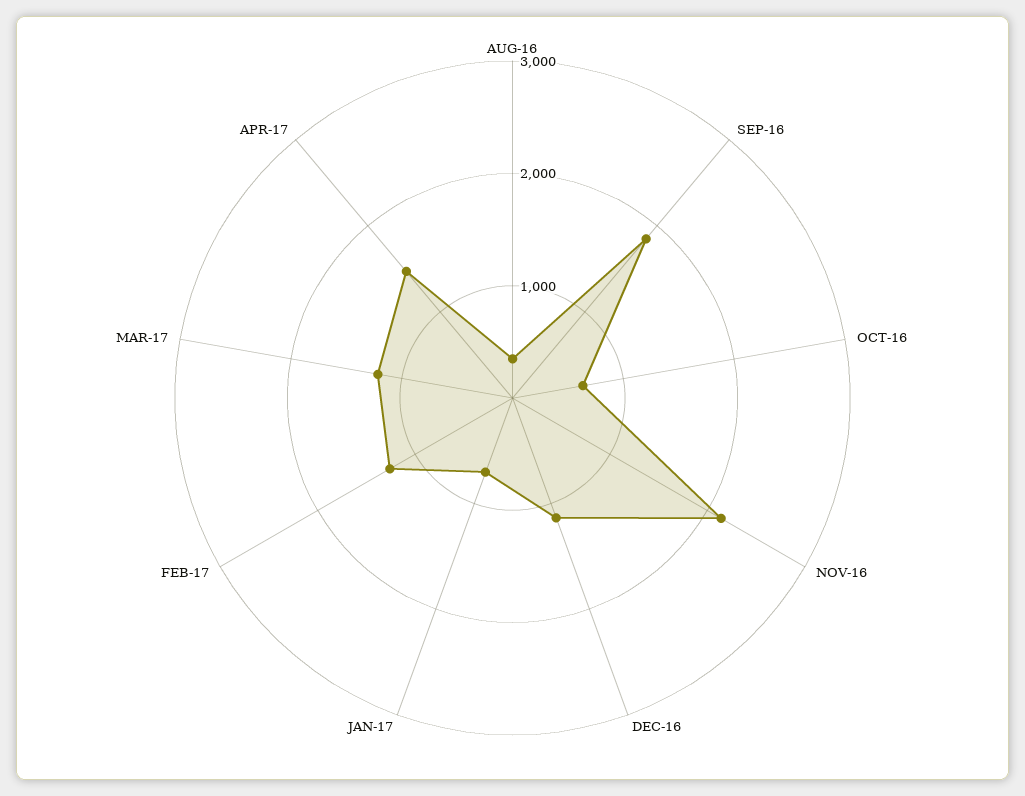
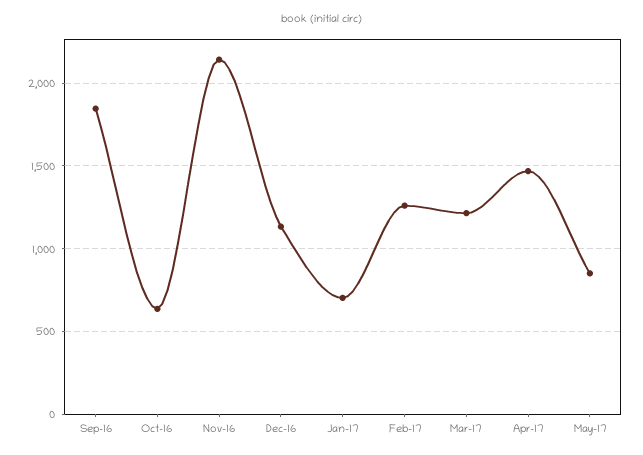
AUG-16: 400 -> none
May-17: none -> 850

